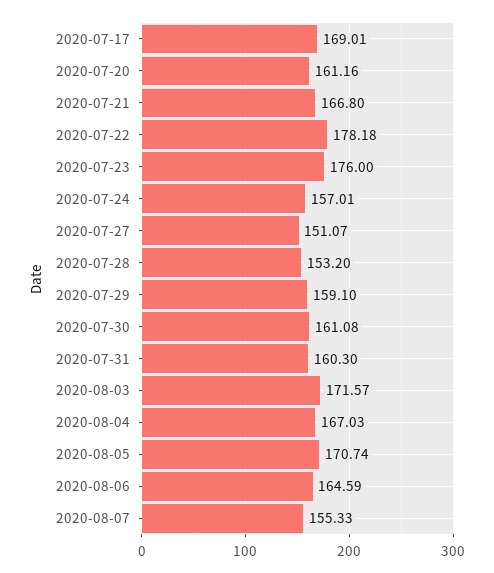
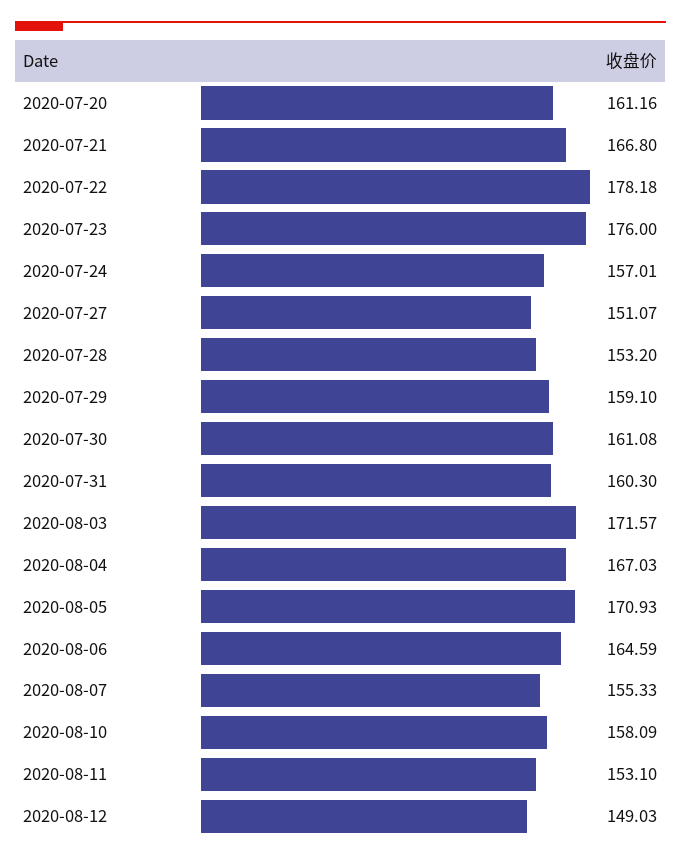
2020-07-17: 169.01 -> none
2020-08-05: 170.74 -> 170.93
2020-08-10: none -> 158.09
2020-08-11: none -> 153.1
2020-08-12: none -> 149.03

